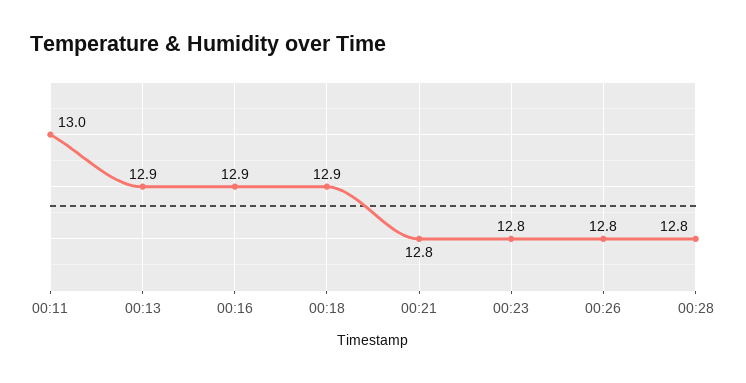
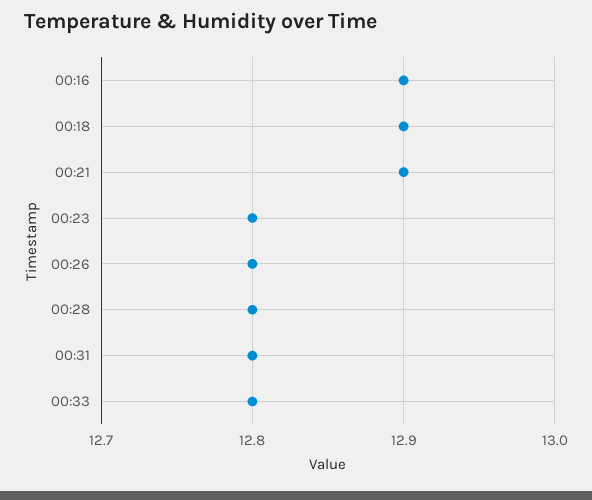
00:11: 13 -> none
00:13: 12.9 -> none
00:21: 12.8 -> 12.9
00:31: none -> 12.8
00:33: none -> 12.8

